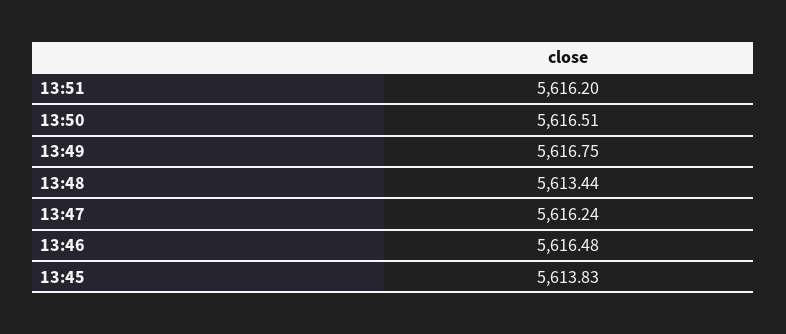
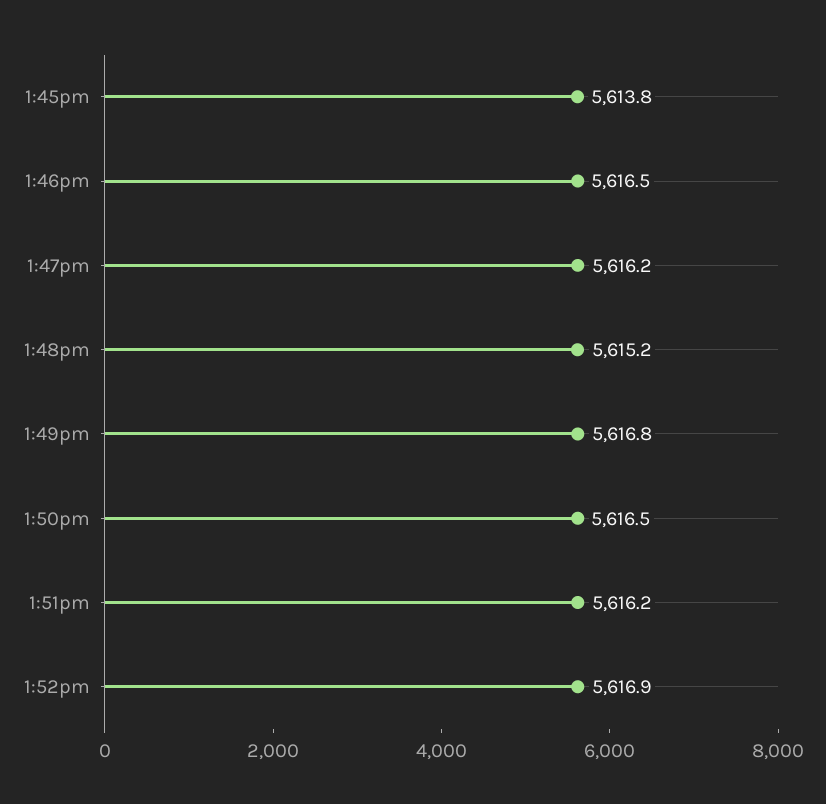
13:48: 5613.44 -> 5615.2
1:52pm: none -> 5616.9

